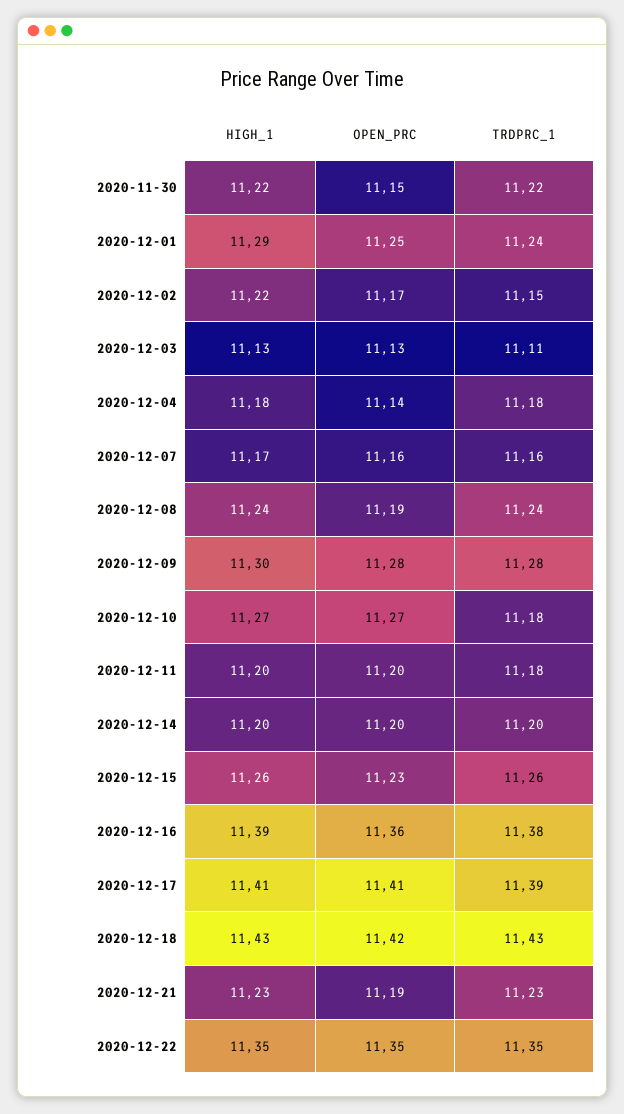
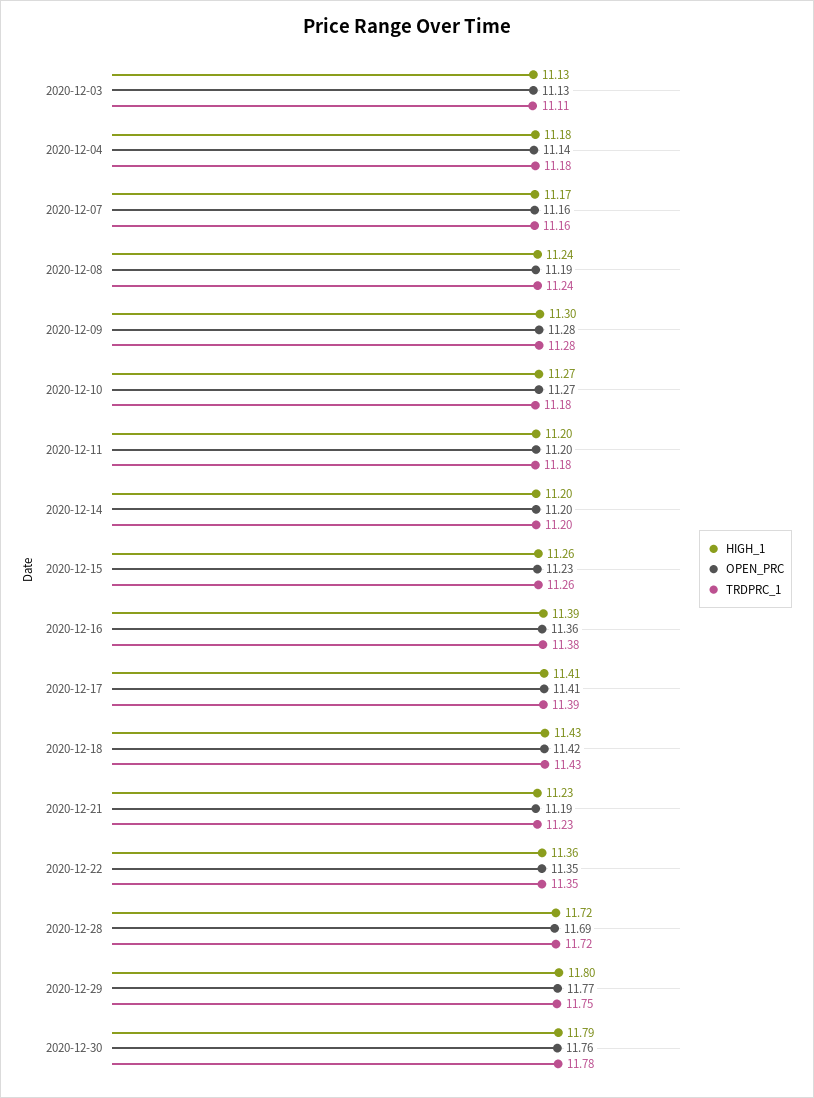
HIGH_1, 2020-11-30: 11.22 -> none
OPEN_PRC, 2020-11-30: 11.15 -> none
TRDPRC_1, 2020-11-30: 11.22 -> none
HIGH_1, 2020-12-01: 11.29 -> none
OPEN_PRC, 2020-12-01: 11.25 -> none
TRDPRC_1, 2020-12-01: 11.24 -> none
HIGH_1, 2020-12-02: 11.22 -> none
OPEN_PRC, 2020-12-02: 11.17 -> none
TRDPRC_1, 2020-12-02: 11.15 -> none
HIGH_1, 2020-12-22: 11.35 -> 11.36
HIGH_1, 2020-12-28: none -> 11.72
OPEN_PRC, 2020-12-28: none -> 11.69
TRDPRC_1, 2020-12-28: none -> 11.72
HIGH_1, 2020-12-29: none -> 11.8
OPEN_PRC, 2020-12-29: none -> 11.77
TRDPRC_1, 2020-12-29: none -> 11.75
HIGH_1, 2020-12-30: none -> 11.79
OPEN_PRC, 2020-12-30: none -> 11.76
TRDPRC_1, 2020-12-30: none -> 11.78

